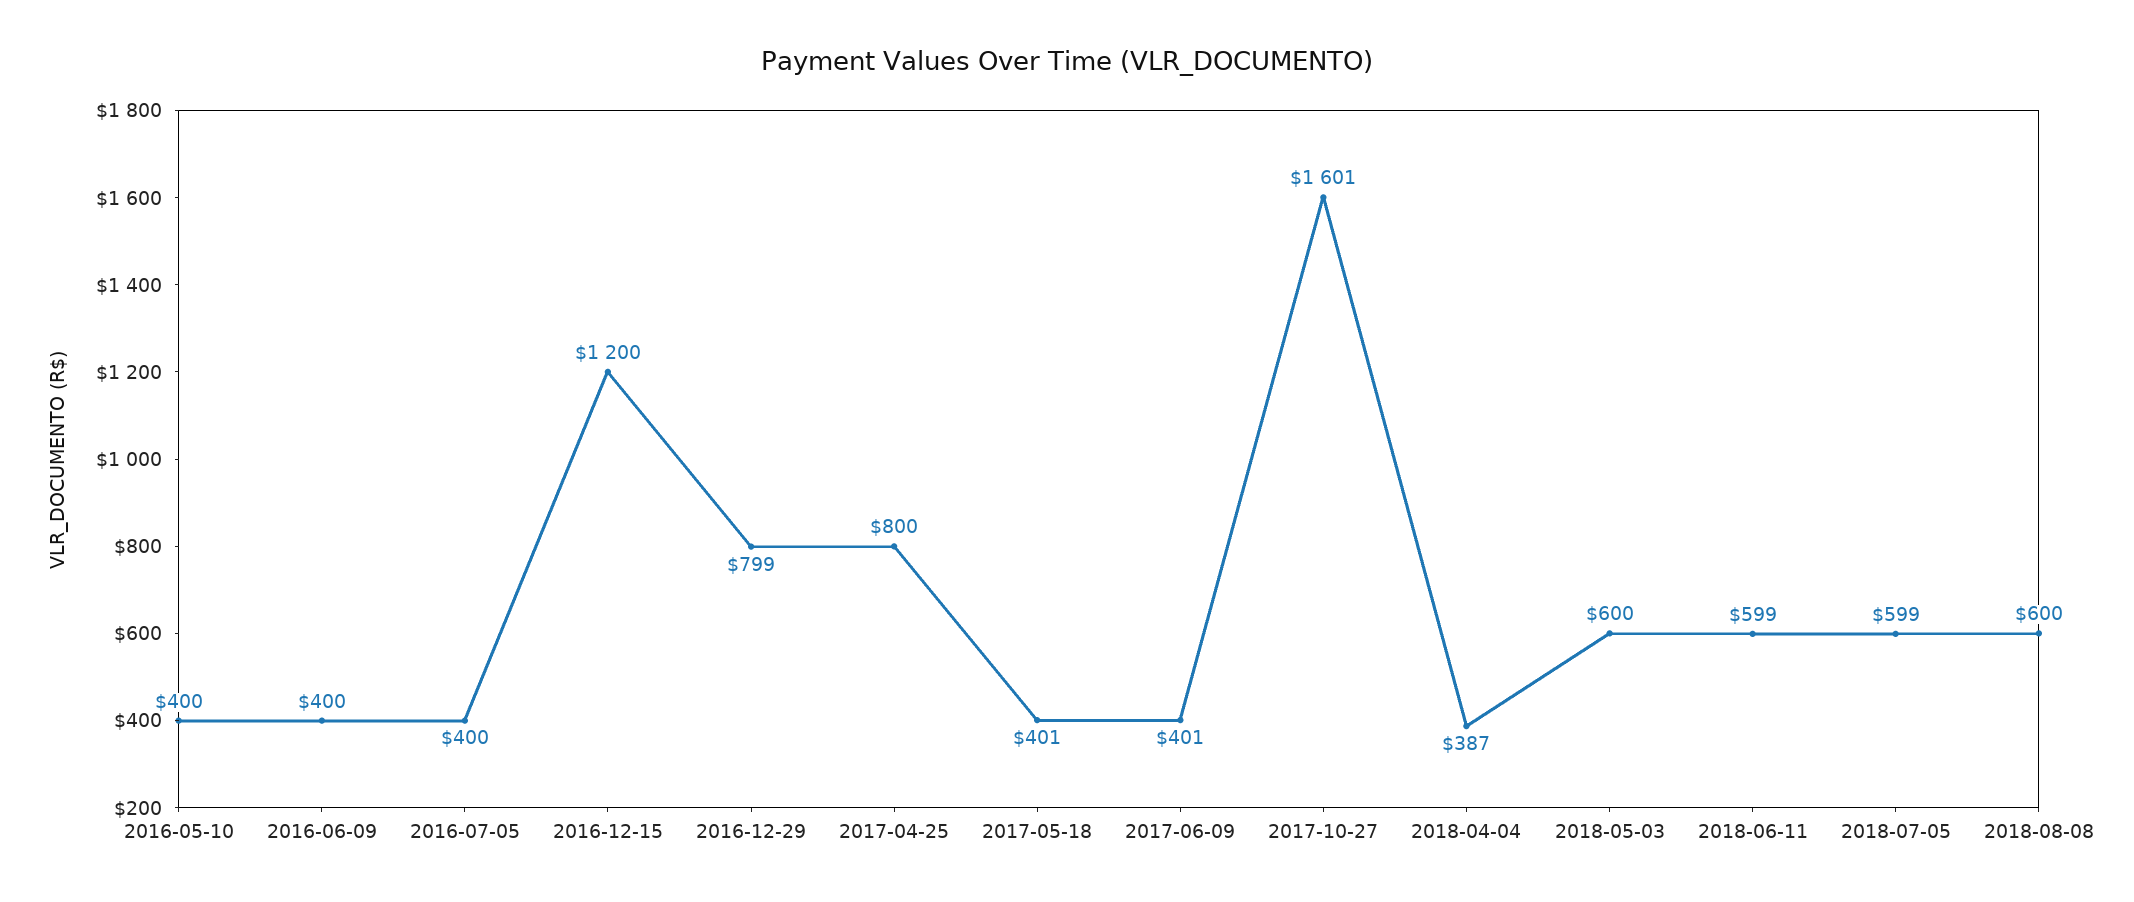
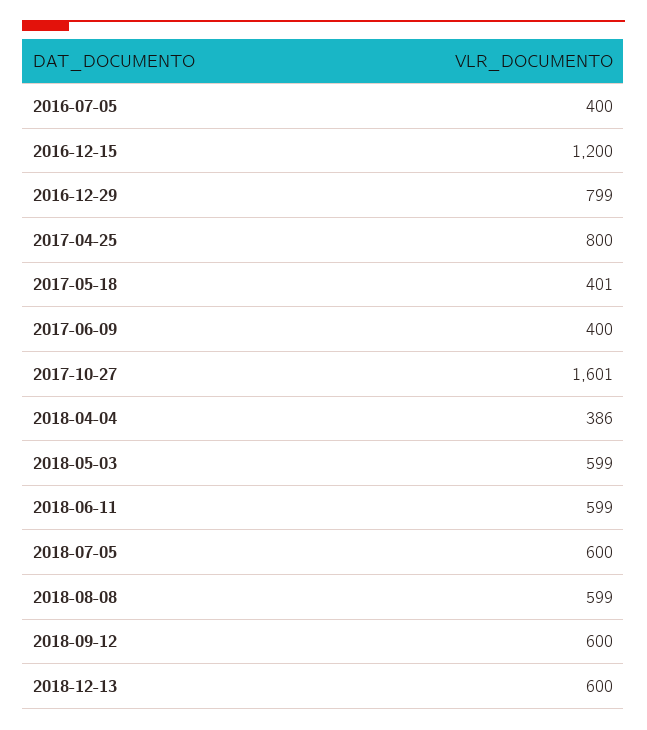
2016-05-10: 400 -> none
2016-06-09: 400 -> none
2017-06-09: 401 -> 400
2018-04-04: 387 -> 386
2018-05-03: 600 -> 599
2018-07-05: 599 -> 600
2018-08-08: 600 -> 599
2018-09-12: none -> 600
2018-12-13: none -> 600

